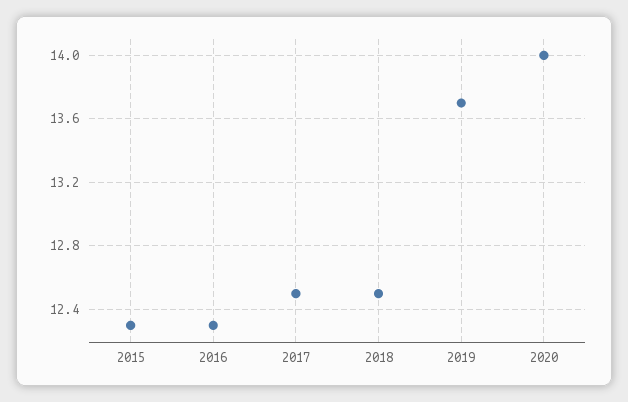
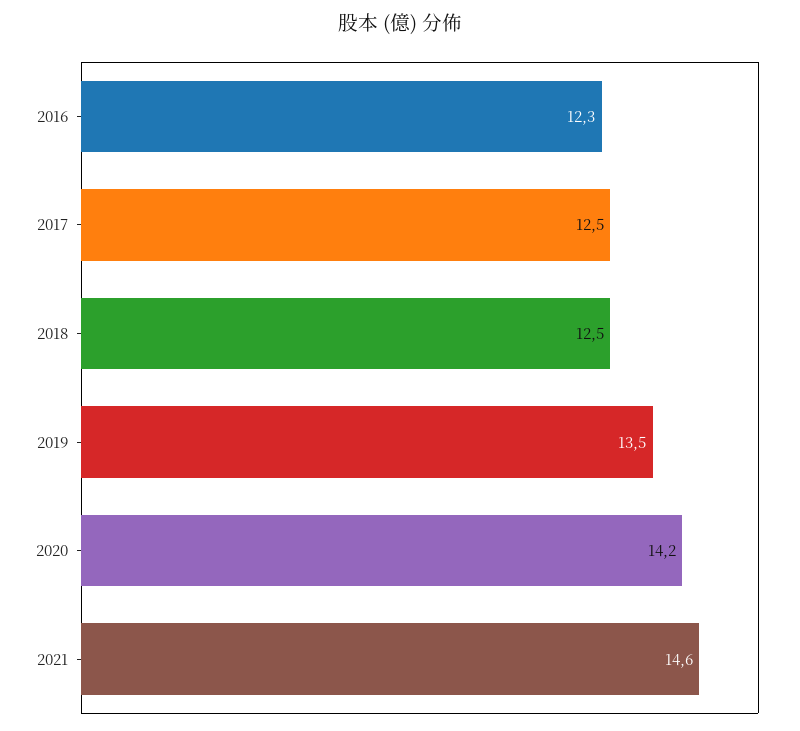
2015: 12.3 -> none
2019: 13.7 -> 13.5
2020: 14 -> 14.2
2021: none -> 14.6

